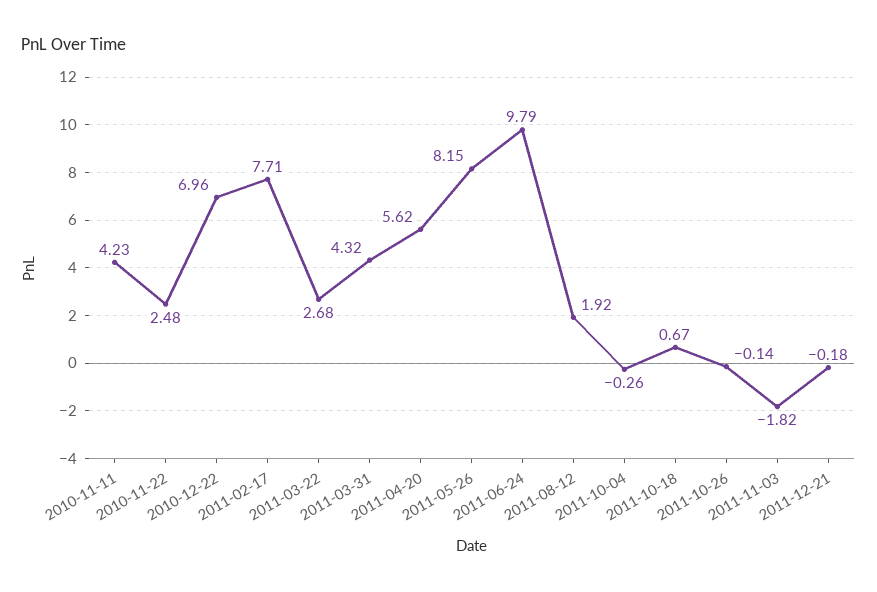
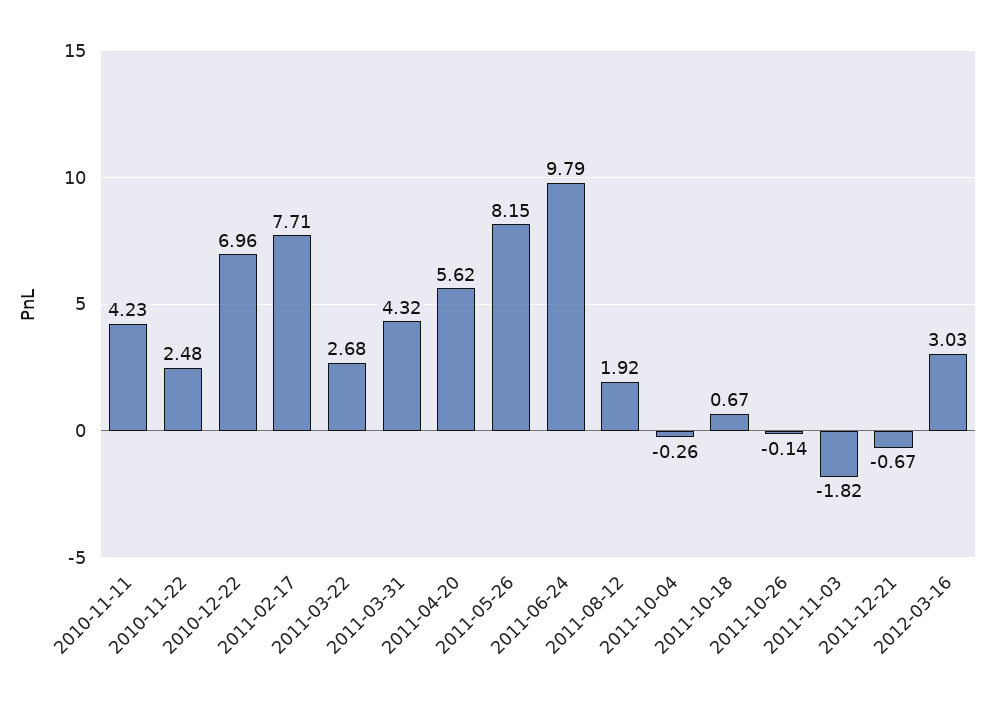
2011-12-21: -0.18 -> -0.67
2012-03-16: none -> 3.03

